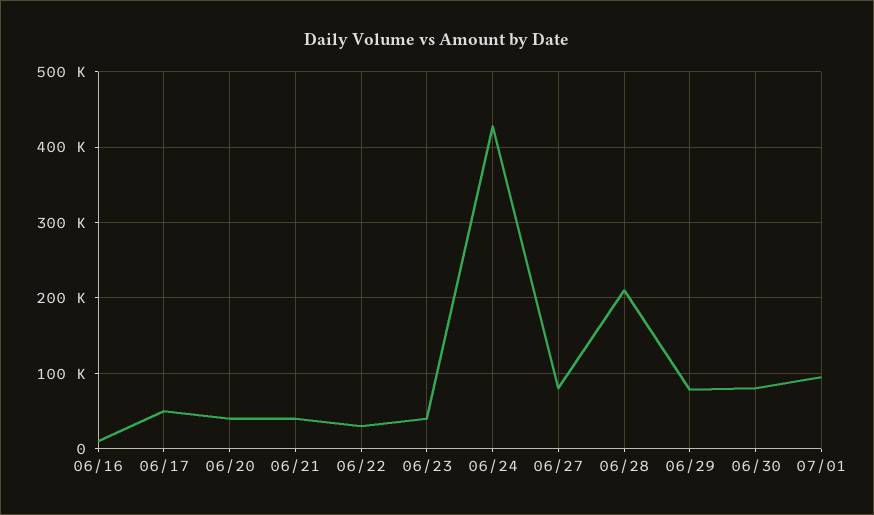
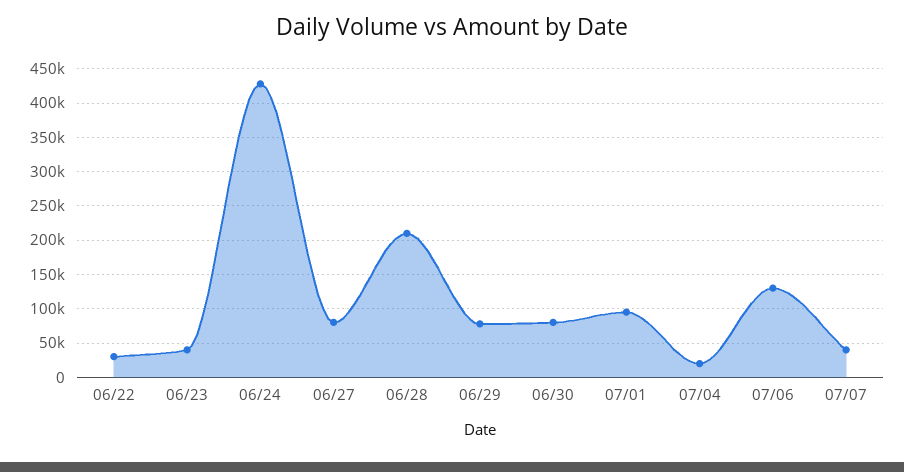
06/16: 10000 -> none
06/17: 50000 -> none
06/20: 40000 -> none
06/21: 40000 -> none
07/04: none -> 20000
07/06: none -> 130000
07/07: none -> 40000

